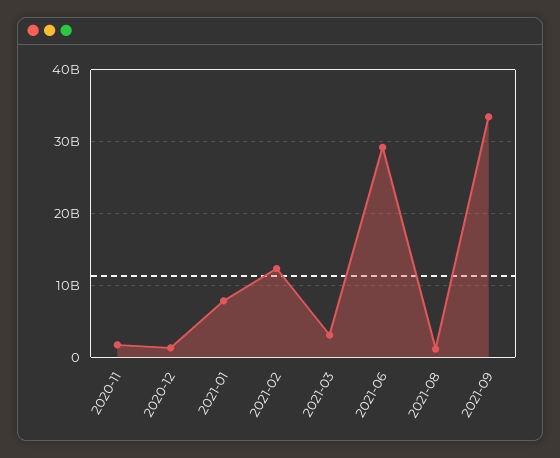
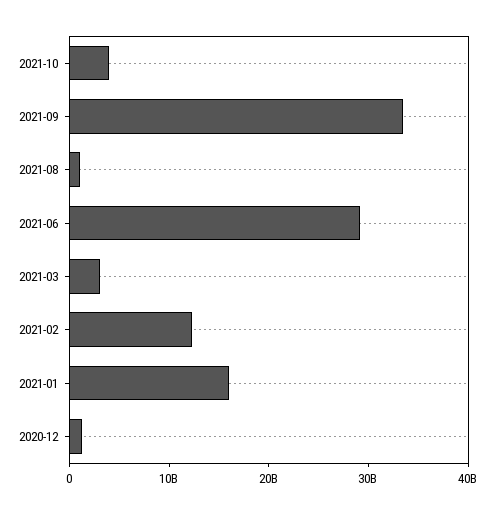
2020-11: 2000000000 -> none
2021-01: 8000000000 -> 16000000000
2021-10: none -> 4000000000

